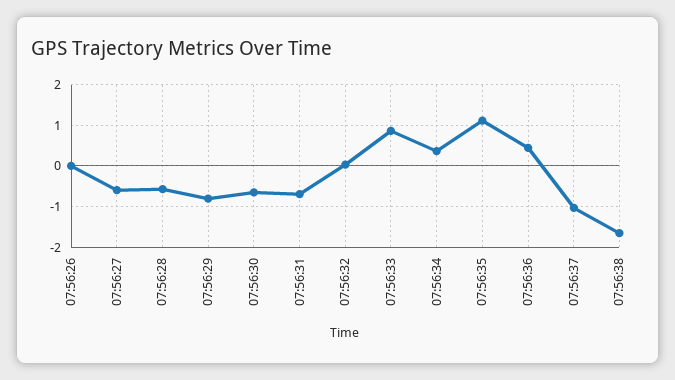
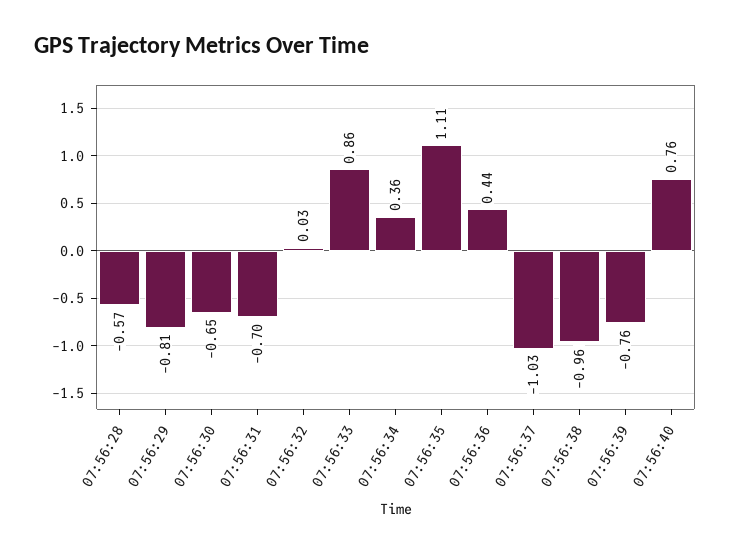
07:56:26: 0 -> none
07:56:27: -0.6 -> none
07:56:38: -1.6 -> -0.96
07:56:39: none -> -0.76
07:56:40: none -> 0.76

